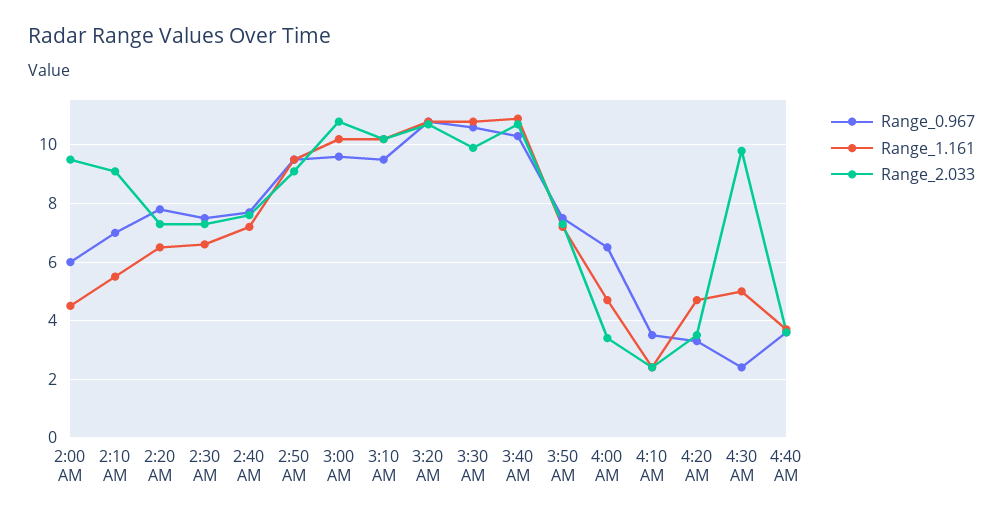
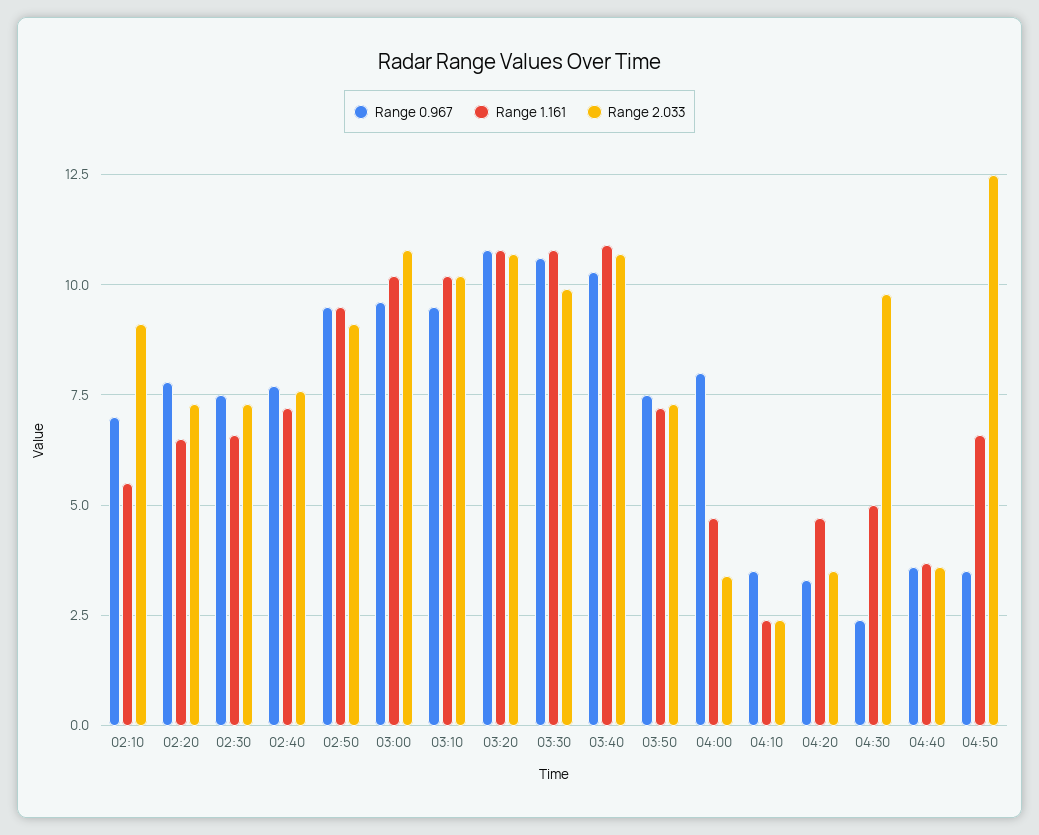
Range_0.967, 2:00 AM: 6 -> none
Range_1.161, 2:00 AM: 4.5 -> none
Range_2.033, 2:00 AM: 9.5 -> none
Range_0.967, 4:00 AM: 6.5 -> 8
Range_0.967, 04:50: none -> 3.5
Range_1.161, 04:50: none -> 6.5
Range_2.033, 04:50: none -> 12.5

